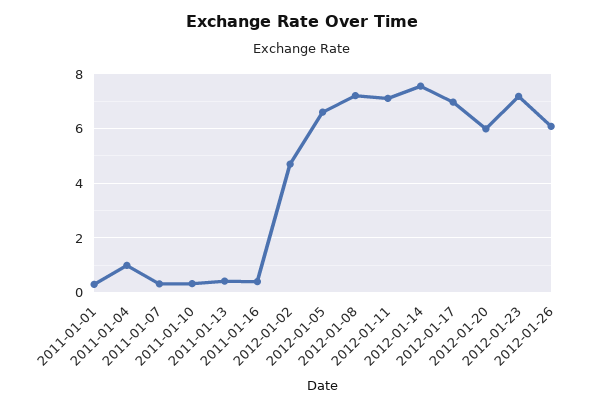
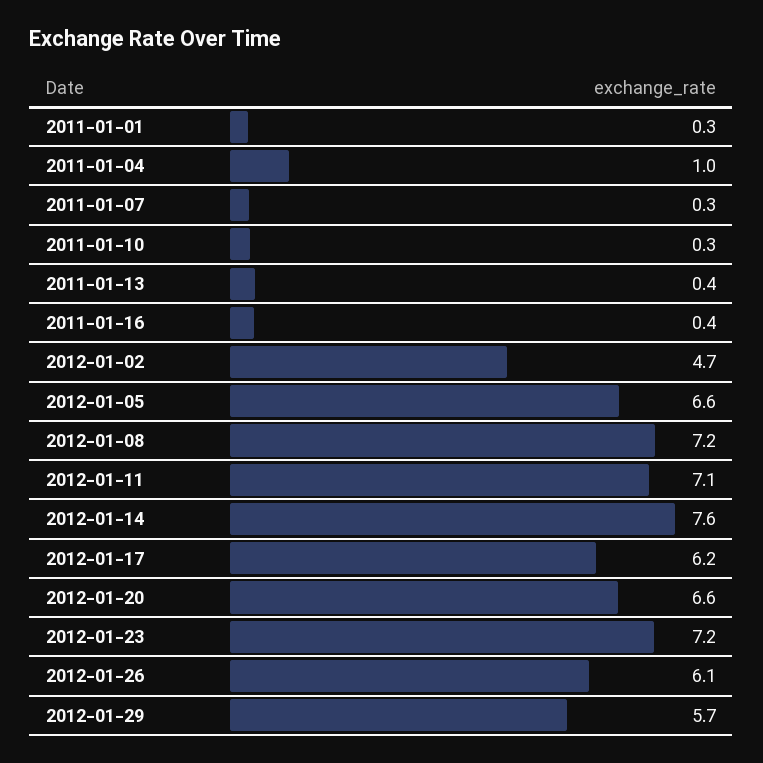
2012-01-17: 7 -> 6.2
2012-01-20: 6 -> 6.6
2012-01-29: none -> 5.7

